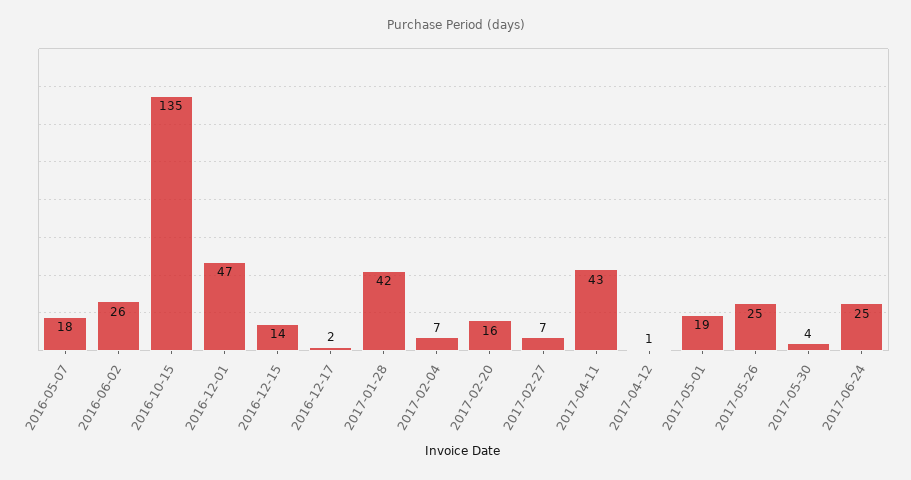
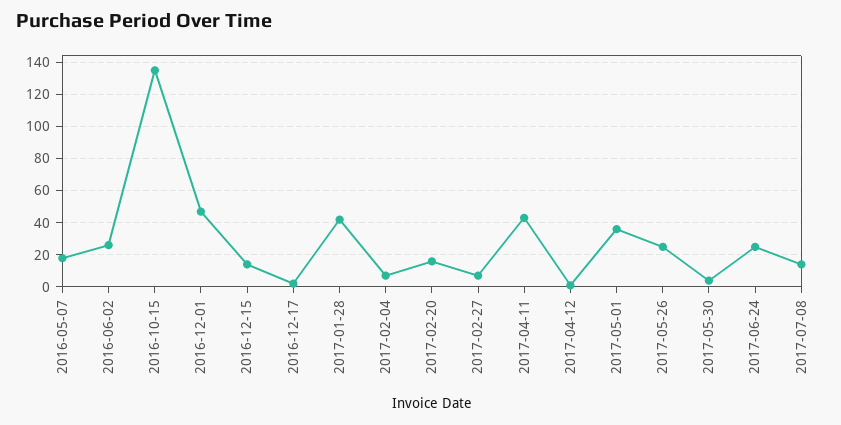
2017-05-01: 19 -> 35
2017-07-08: none -> 15

